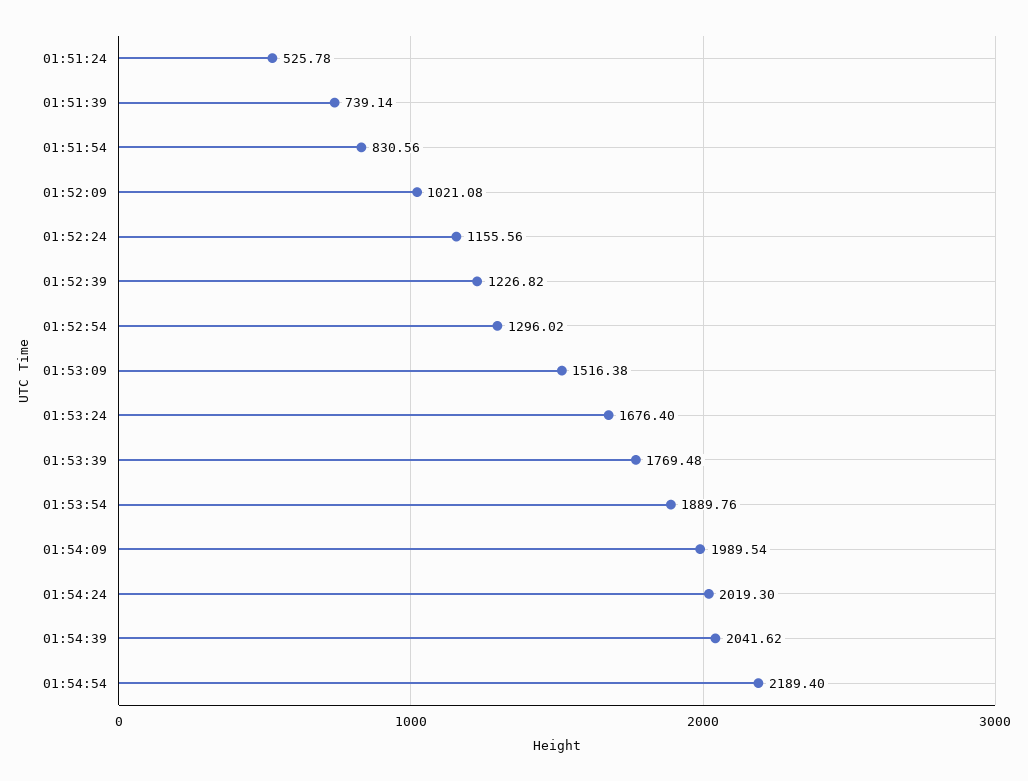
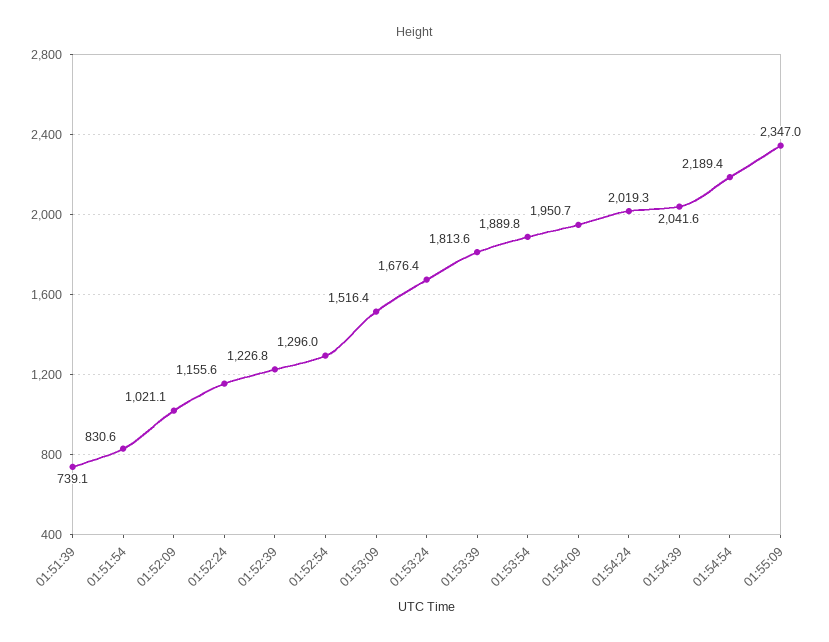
01:51:24: 525.78 -> none
01:53:39: 1769.48 -> 1813.6
01:54:09: 1989.54 -> 1950.7
01:55:09: none -> 2347

